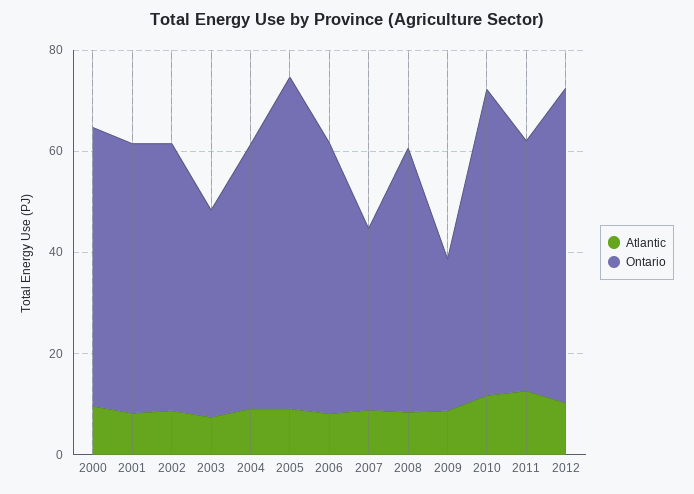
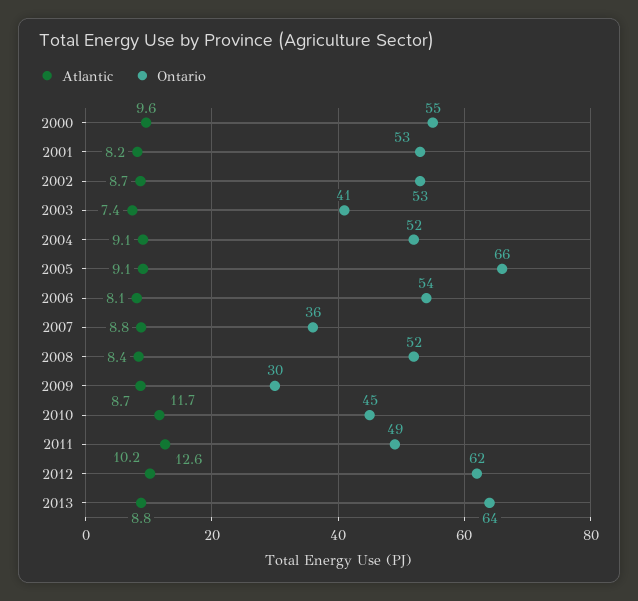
Ontario, 2010: 60 -> 45
Atlantic, 2013: none -> 8.8
Ontario, 2013: none -> 64

